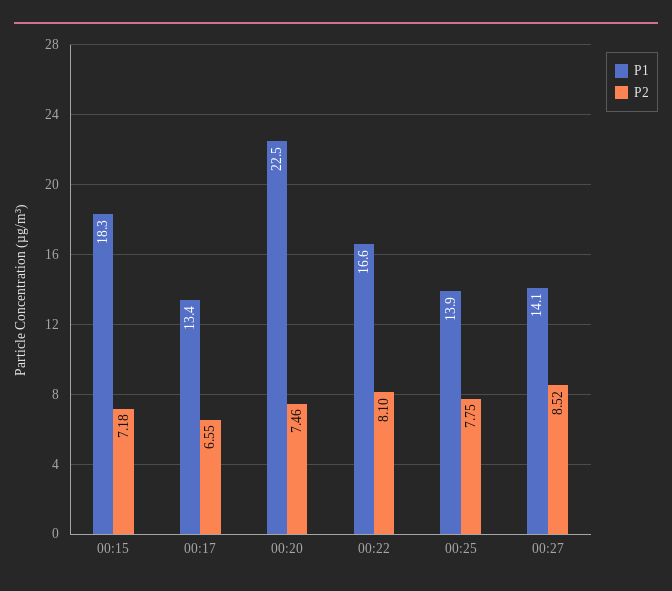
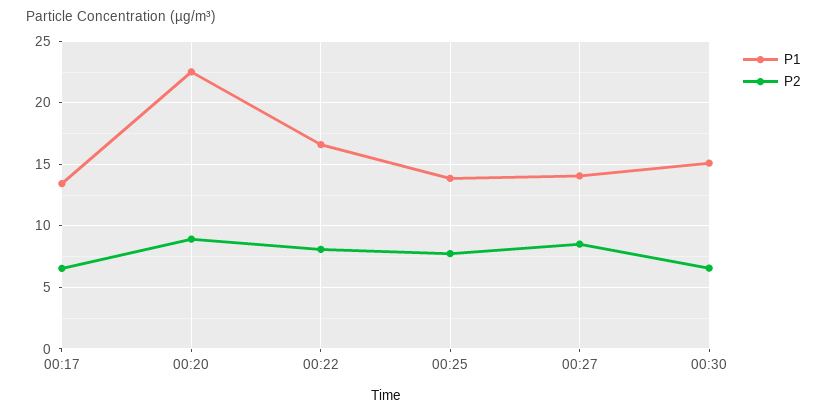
P1, 00:15: 18.3 -> none
P2, 00:15: 7.18 -> none
P2, 00:20: 7.46 -> 9
P1, 00:30: none -> 15
P2, 00:30: none -> 6.5

